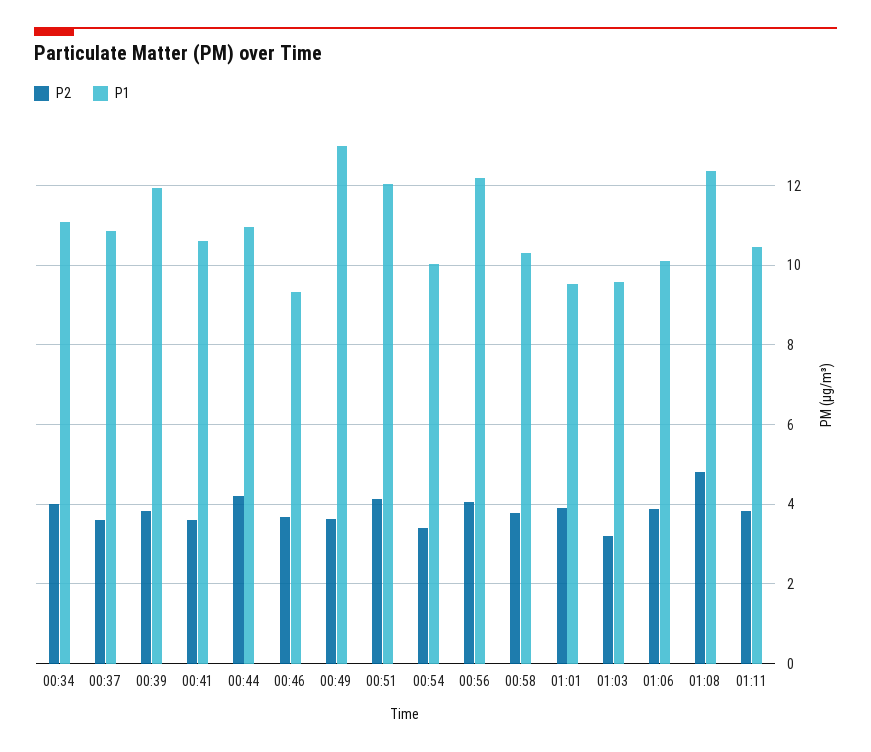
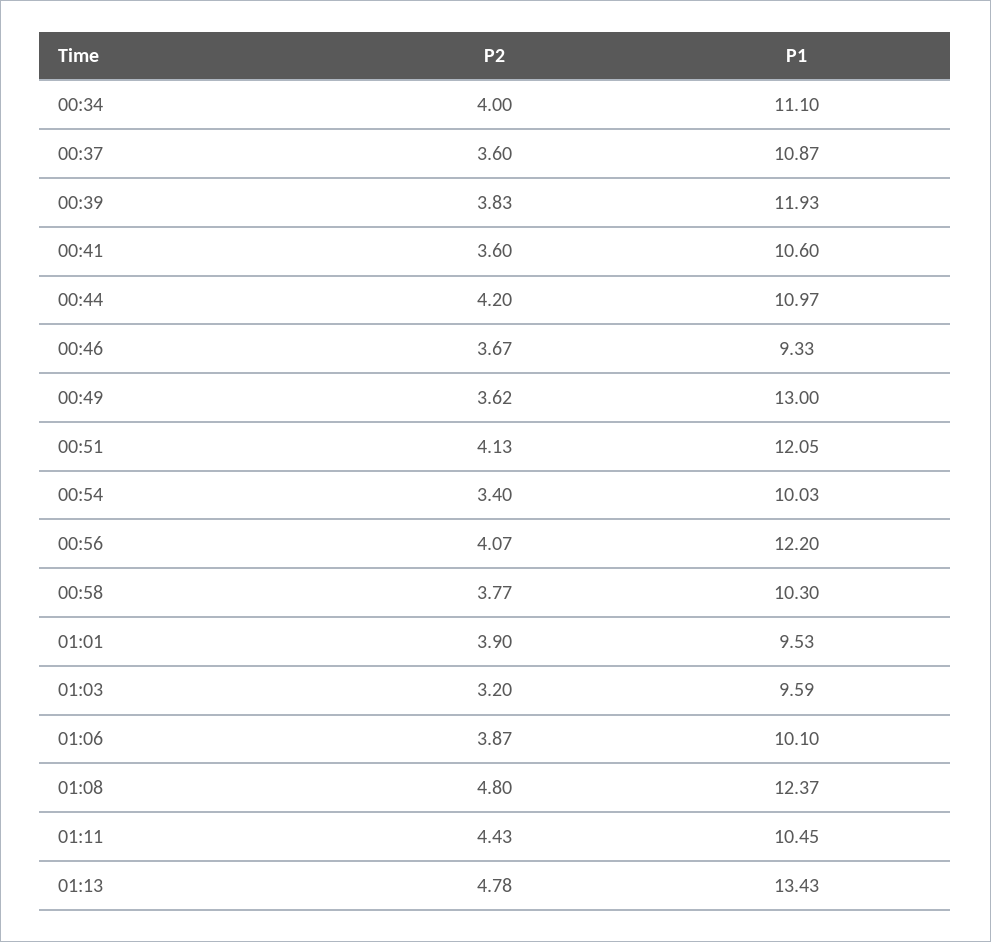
P2, 01:11: 3.8 -> 4.43
P2, 01:13: none -> 4.78
P1, 01:13: none -> 13.43

